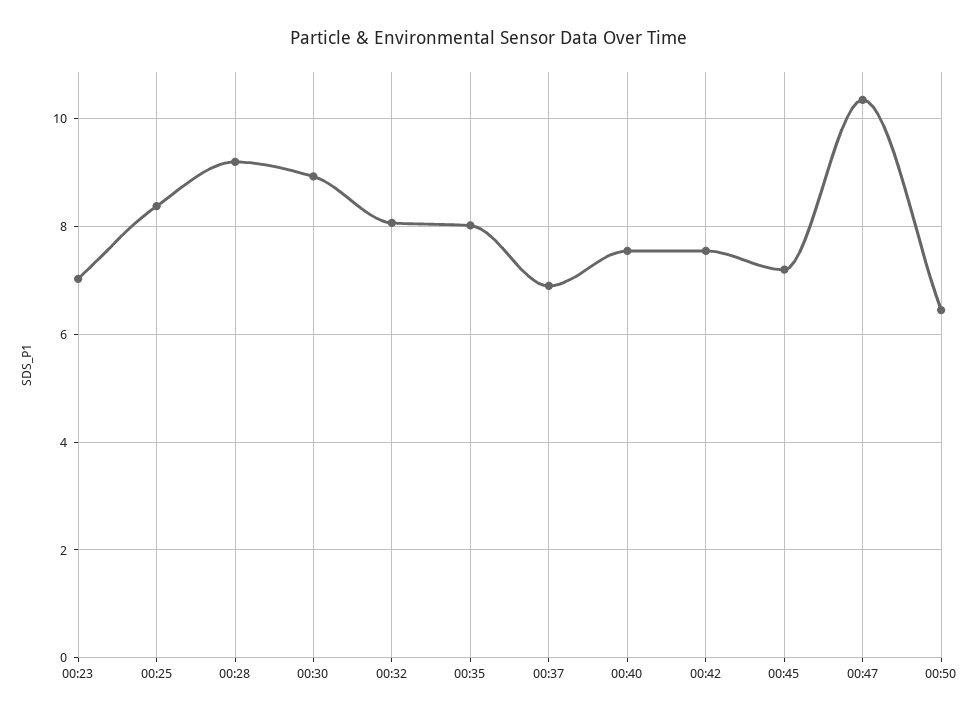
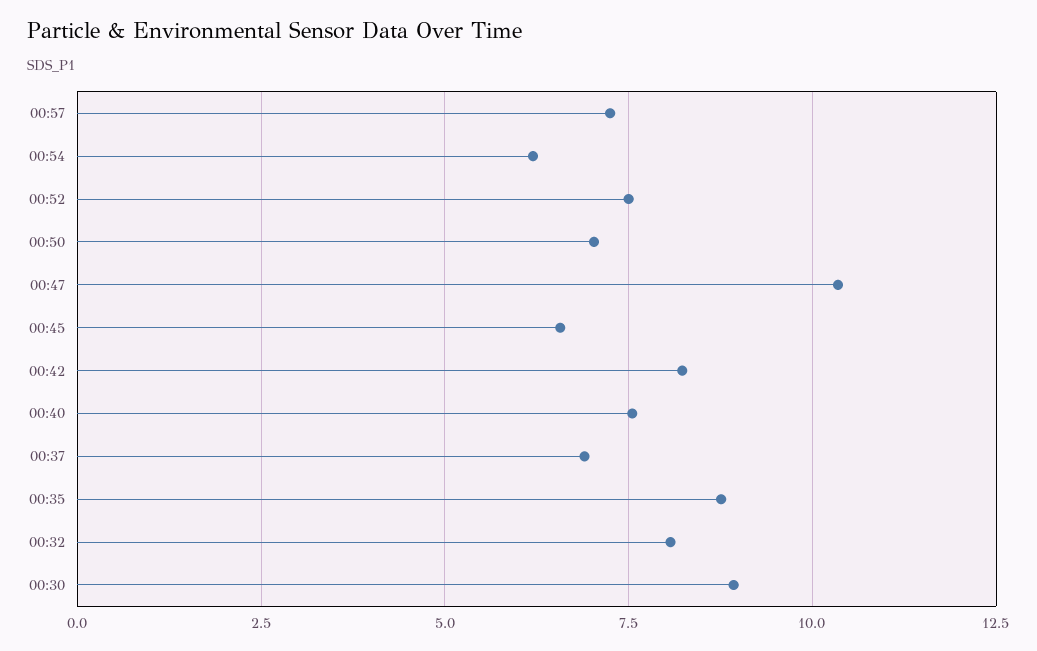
00:23: 7 -> none
00:25: 8.4 -> none
00:28: 9.2 -> none
00:35: 8 -> 8.75
00:42: 7.6 -> 8.25
00:45: 7.2 -> 6.5
00:50: 6.4 -> 7
00:57: none -> 7.25
00:54: none -> 6.25
00:52: none -> 7.5

